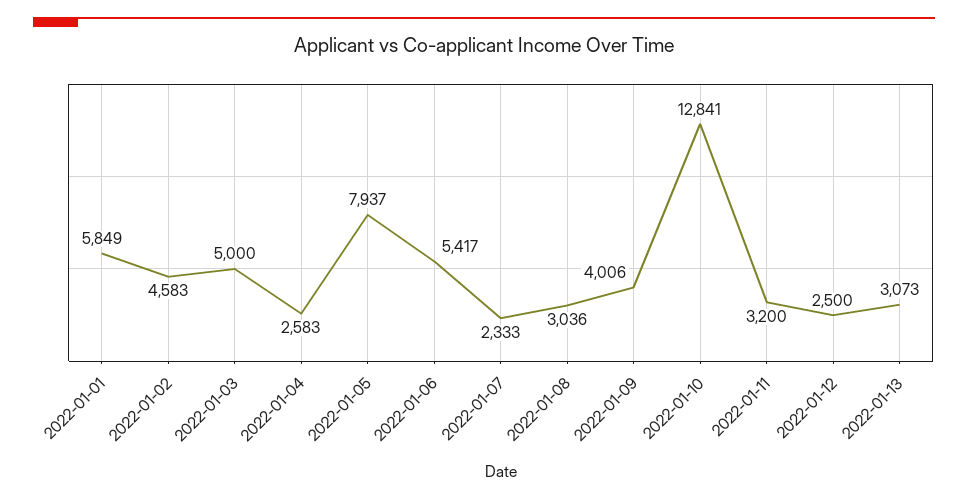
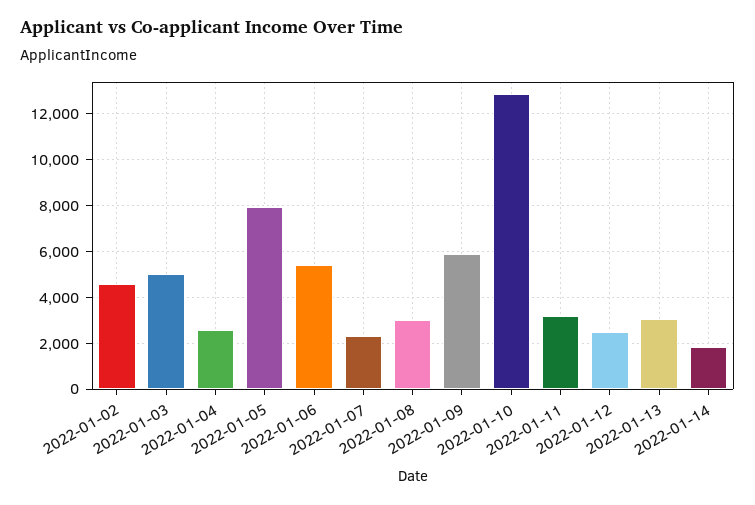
2022-01-01: 5849 -> none
2022-01-09: 4006 -> 6000
2022-01-14: none -> 2000

